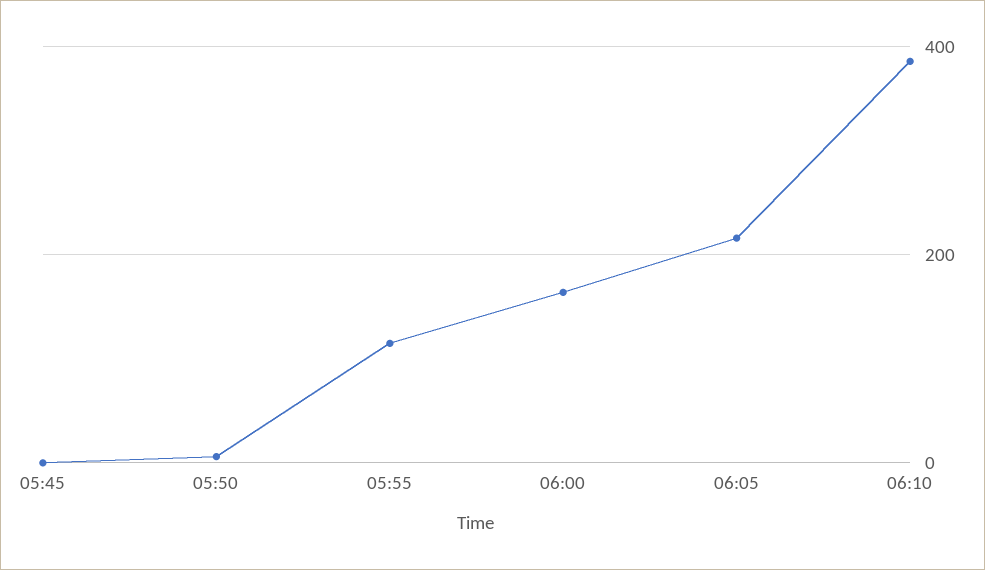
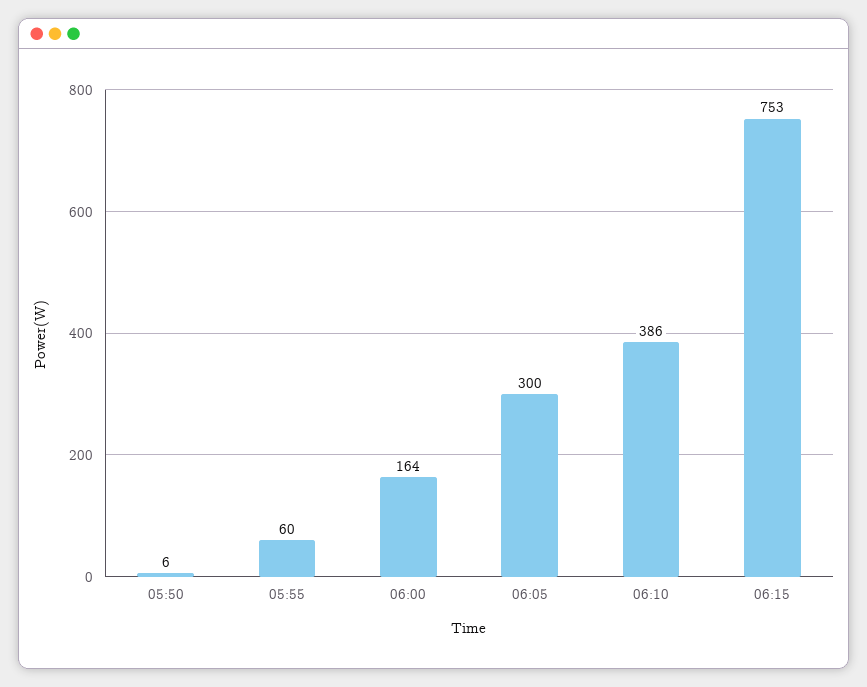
05:45: 0 -> none
05:55: 120 -> 60
06:05: 220 -> 300
06:15: none -> 753

